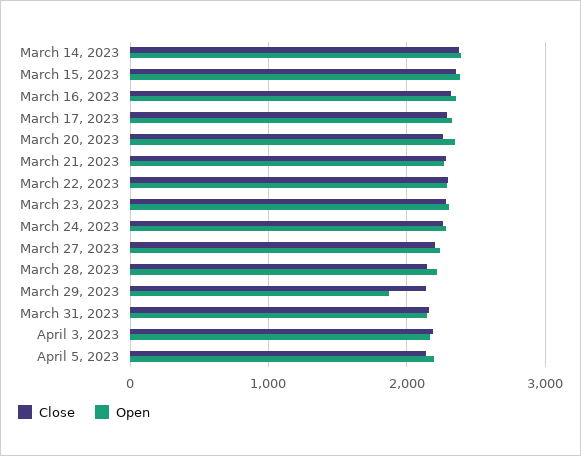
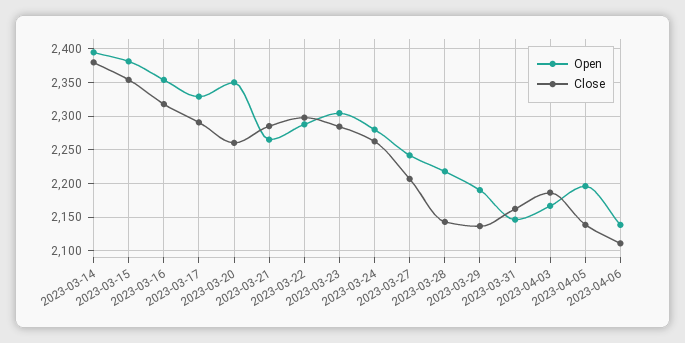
Open, March 29, 2023: 1900 -> 2190
Open, 2023-04-06: none -> 2140
Close, 2023-04-06: none -> 2110

